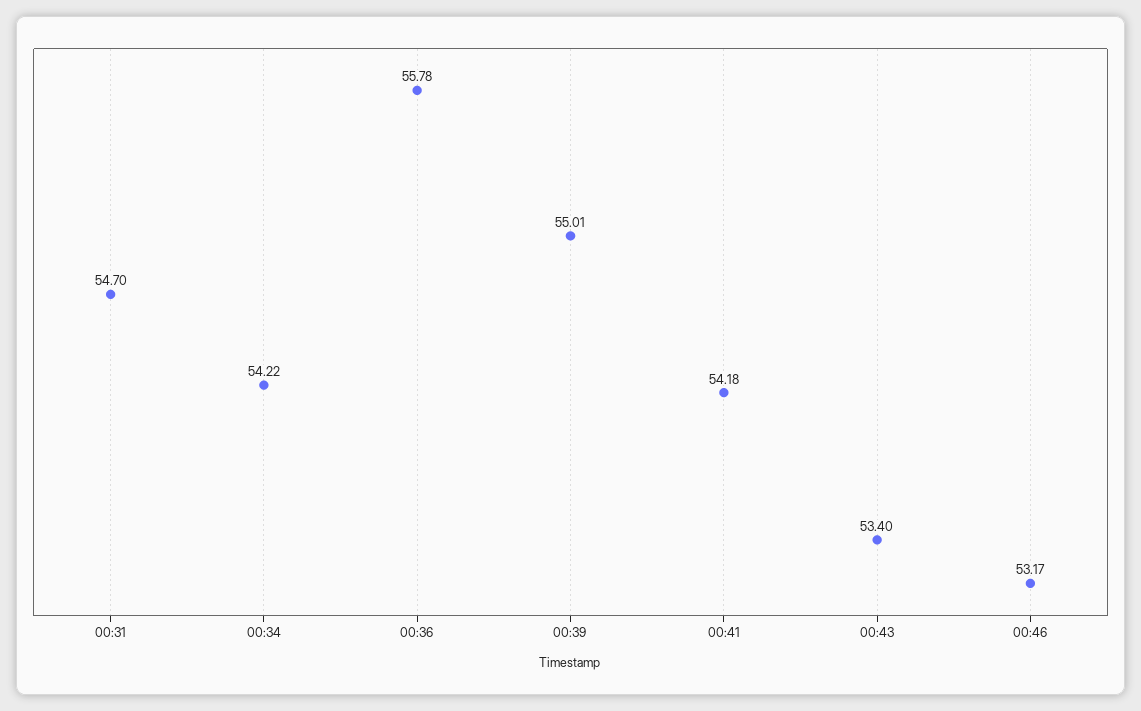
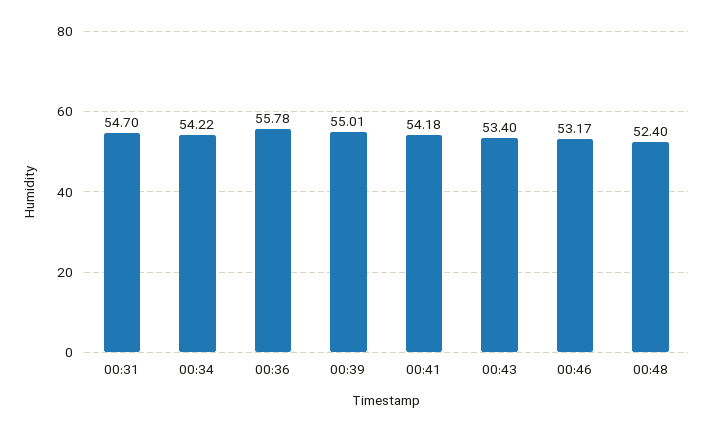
00:48: none -> 52.4

